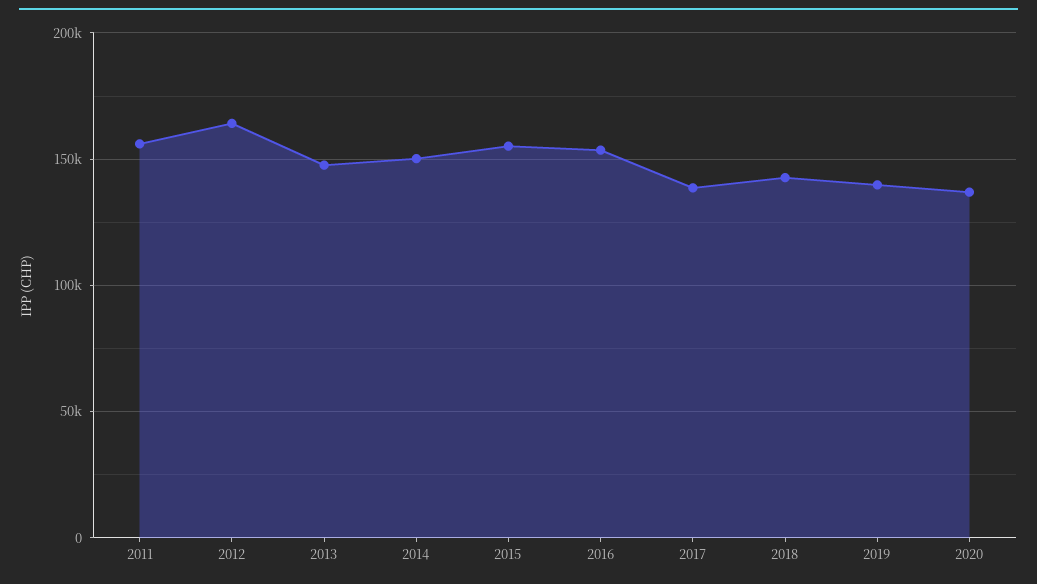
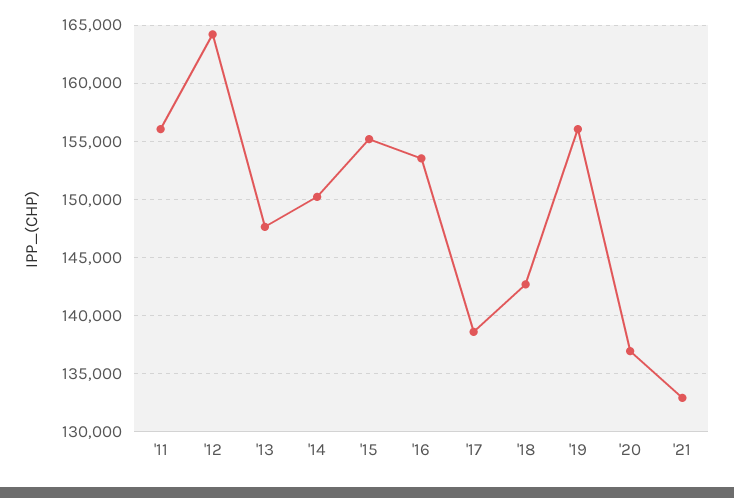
2019: 140000 -> 156000
'21: none -> 133000

